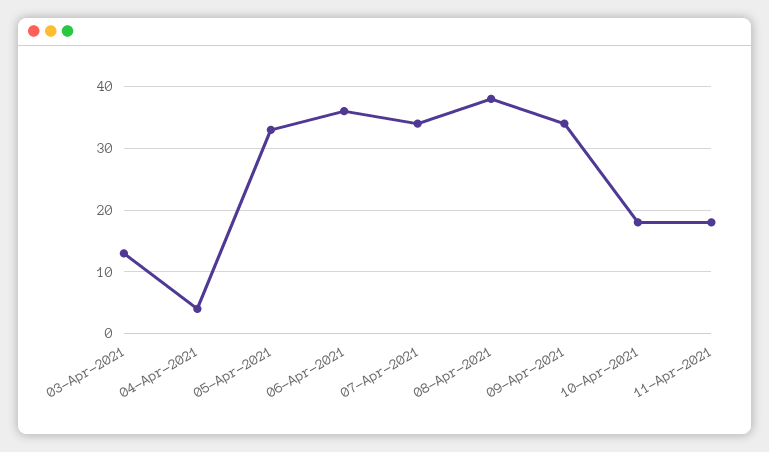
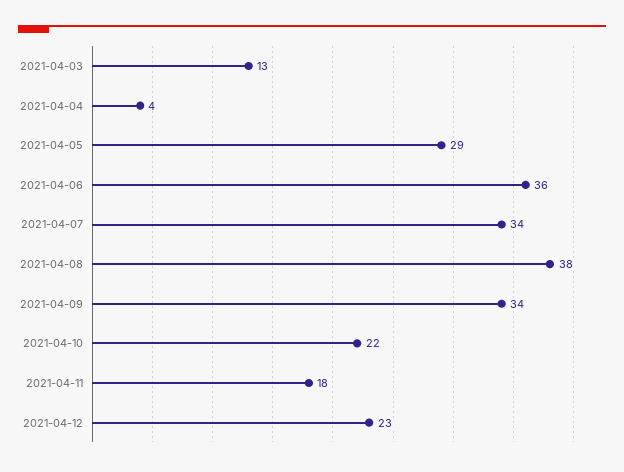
05-Apr-2021: 33 -> 29
10-Apr-2021: 18 -> 22
2021-04-12: none -> 23

